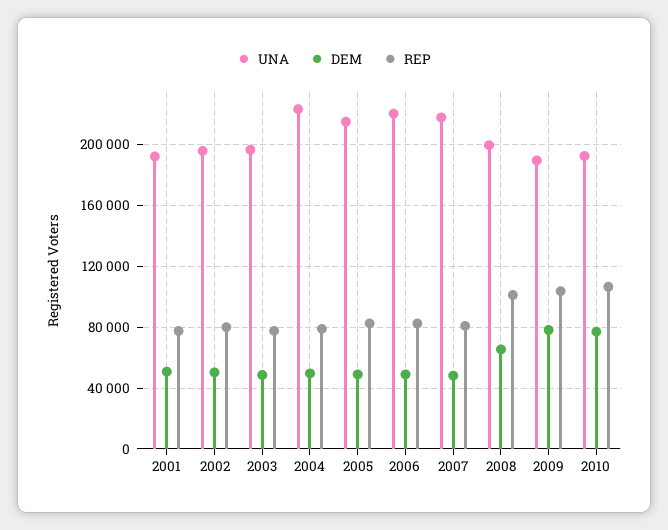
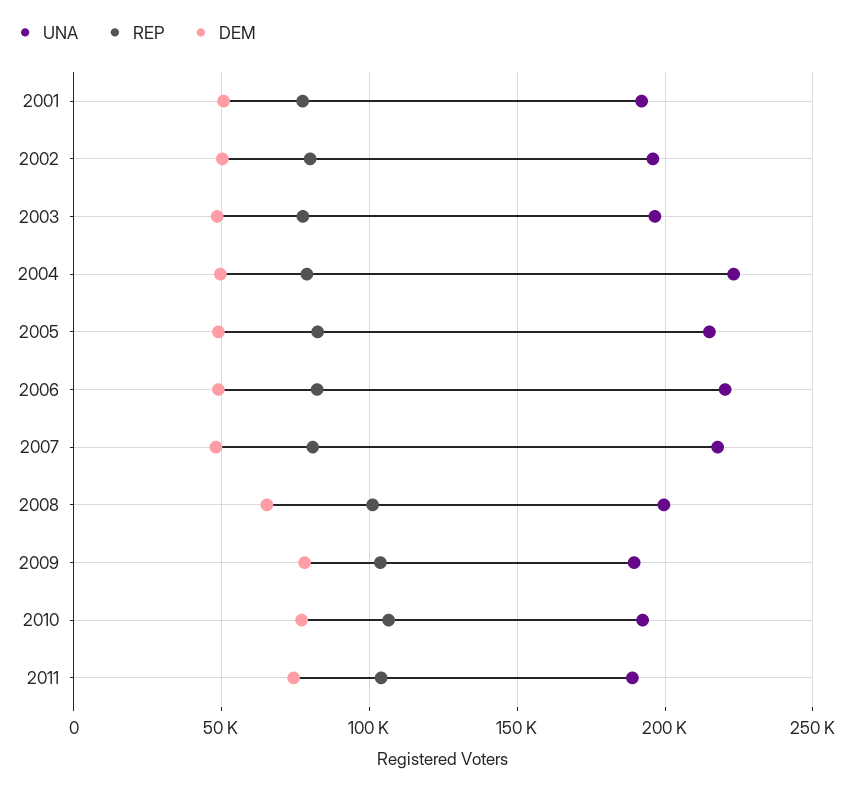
UNA, 2011: none -> 190000
REP, 2011: none -> 105000
DEM, 2011: none -> 75000

